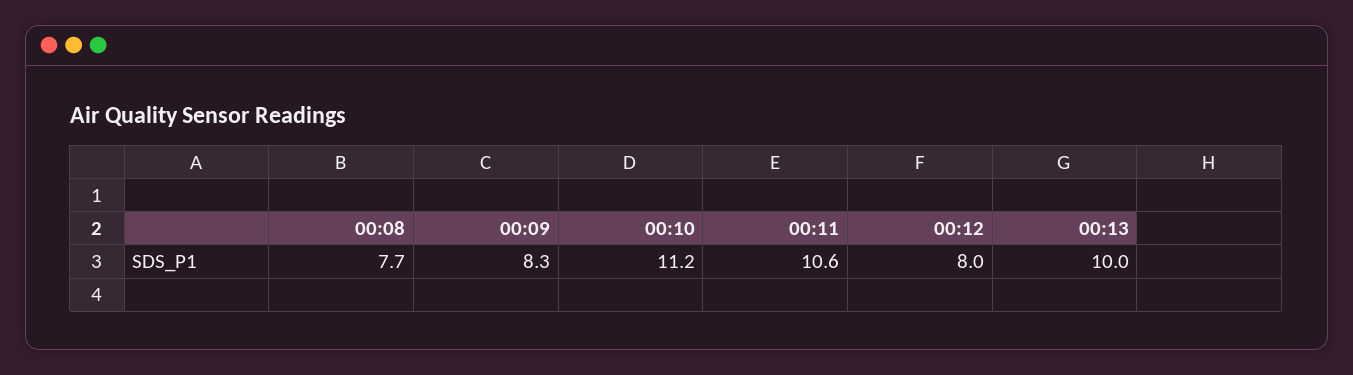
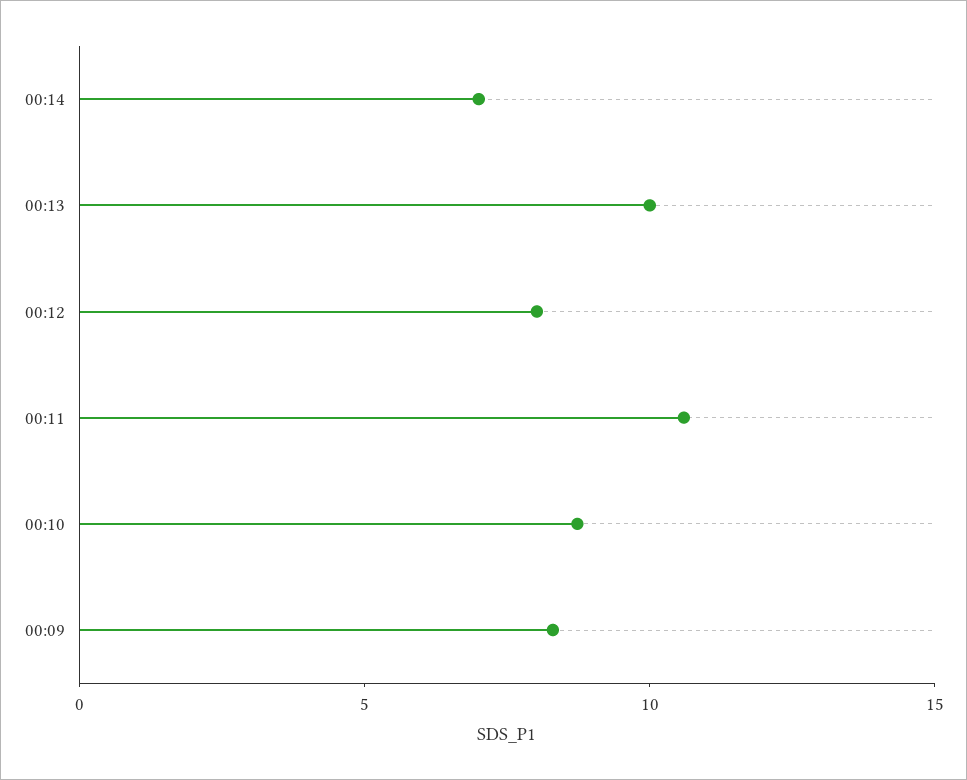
00:08: 7.7 -> none
00:10: 11.2 -> 9
00:14: none -> 7

